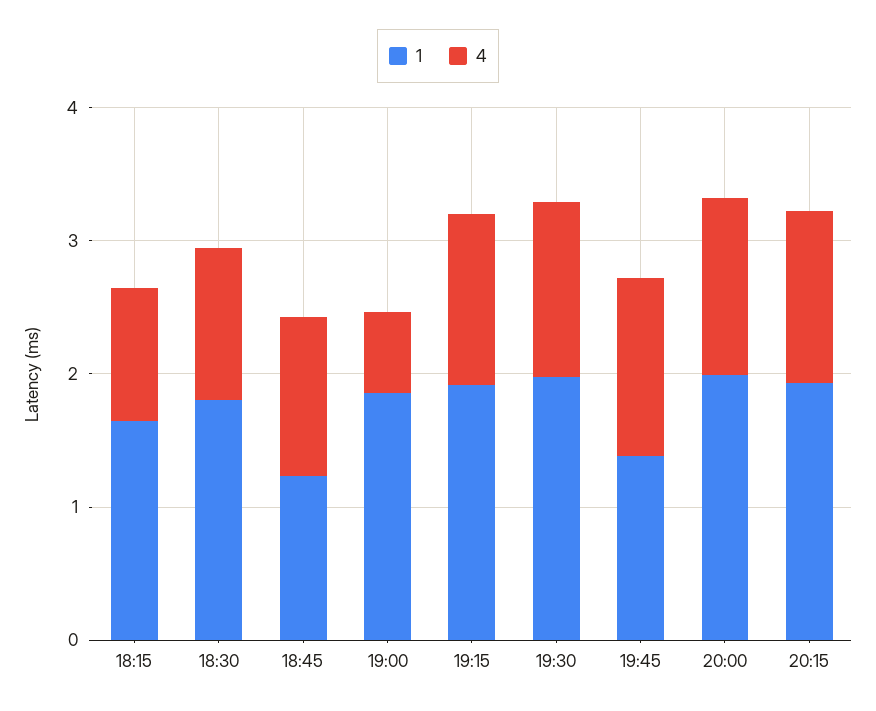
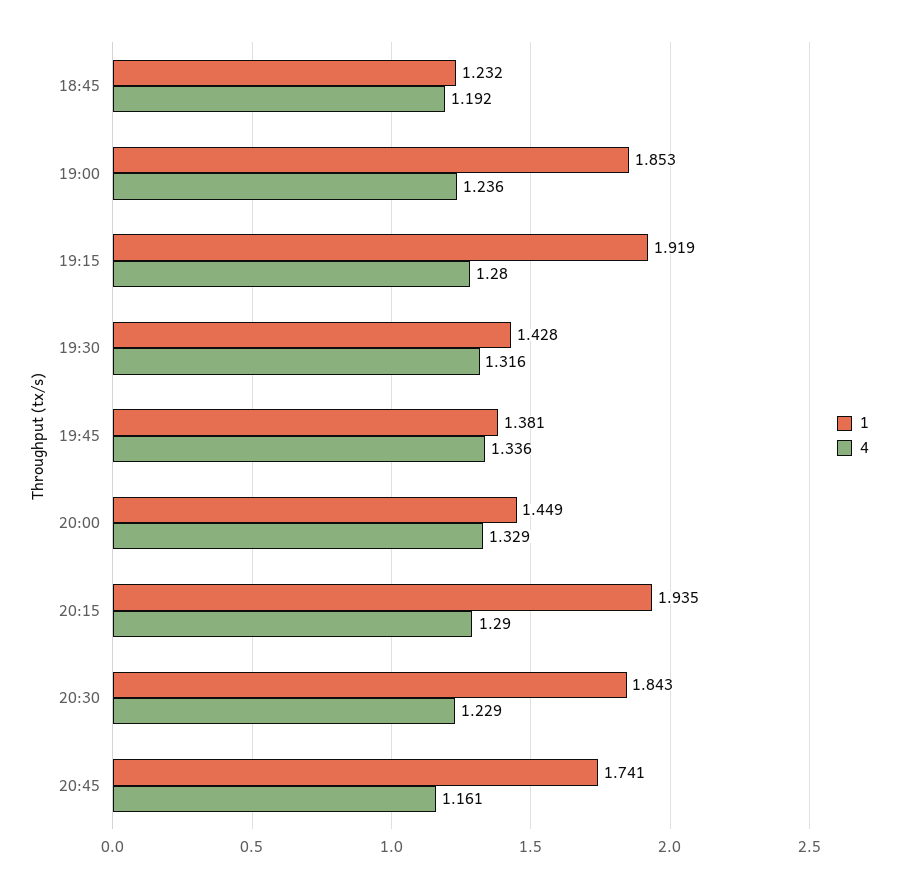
1, 18:15: 1.6 -> none
4, 18:15: 1 -> none
1, 18:30: 1.8 -> none
4, 18:30: 1.2 -> none
4, 19:00: 0.6 -> 1.236
1, 19:30: 2 -> 1.428
1, 20:00: 2 -> 1.449
1, 20:30: none -> 1.843
4, 20:30: none -> 1.229
1, 20:45: none -> 1.741
4, 20:45: none -> 1.161

